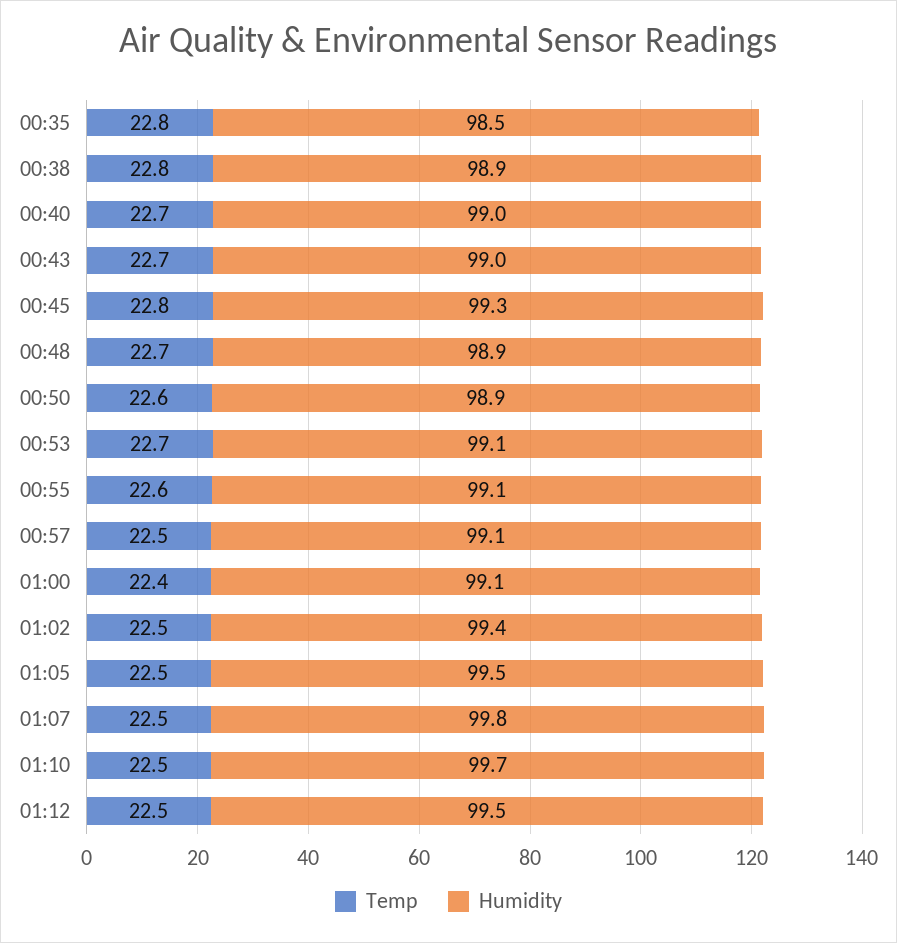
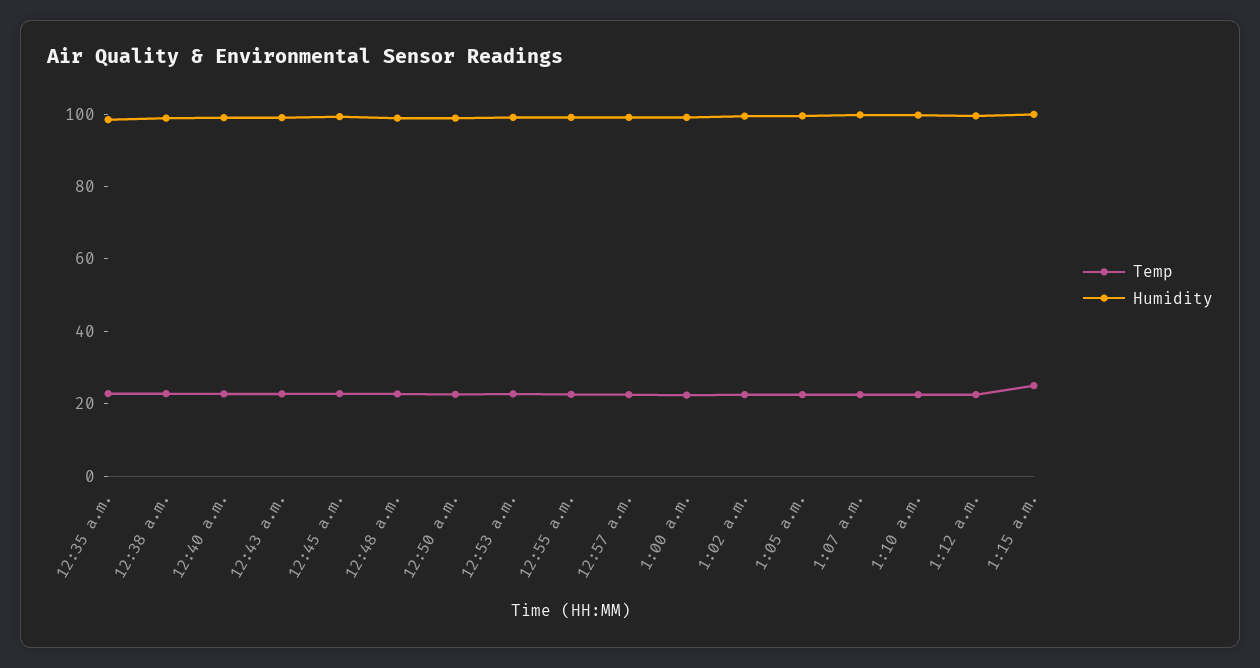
Temp, 1:15 a.m.: none -> 25
Humidity, 1:15 a.m.: none -> 100

